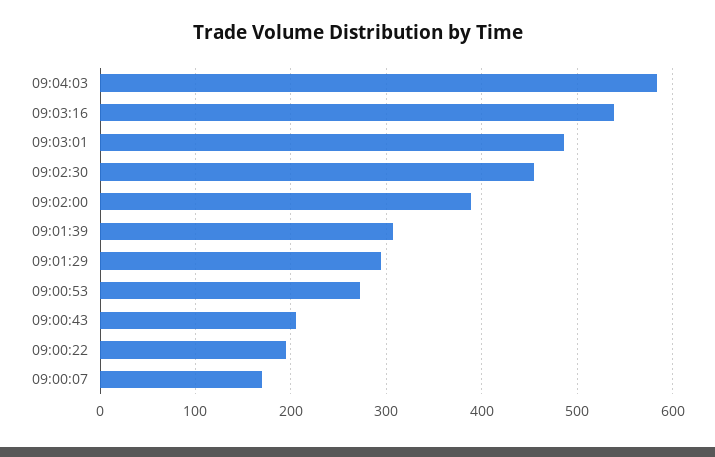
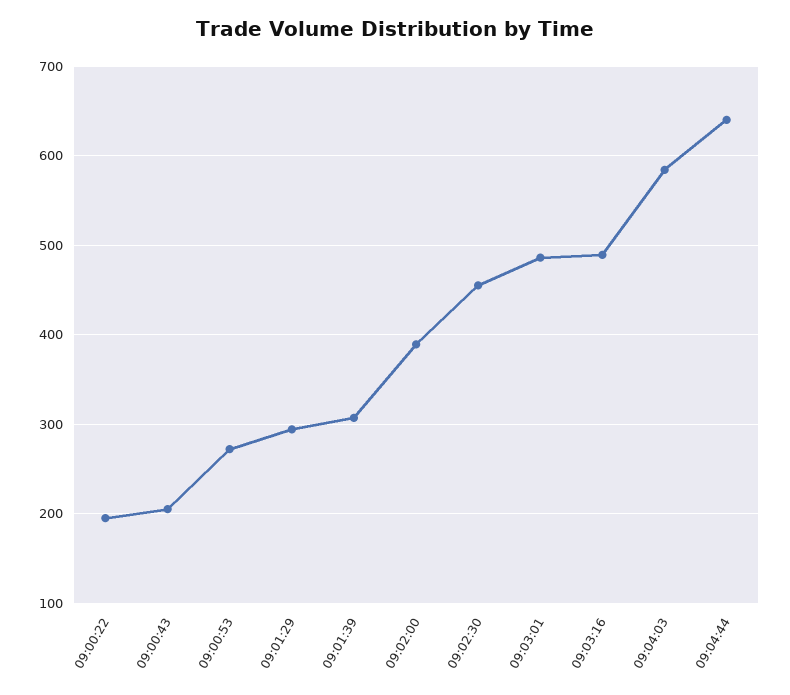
09:03:16: 540 -> 490
09:00:07: 170 -> none
09:04:44: none -> 640

